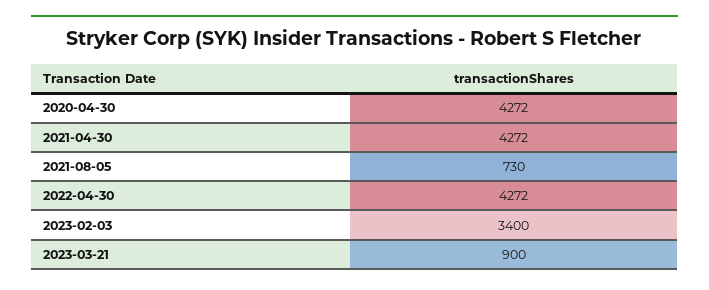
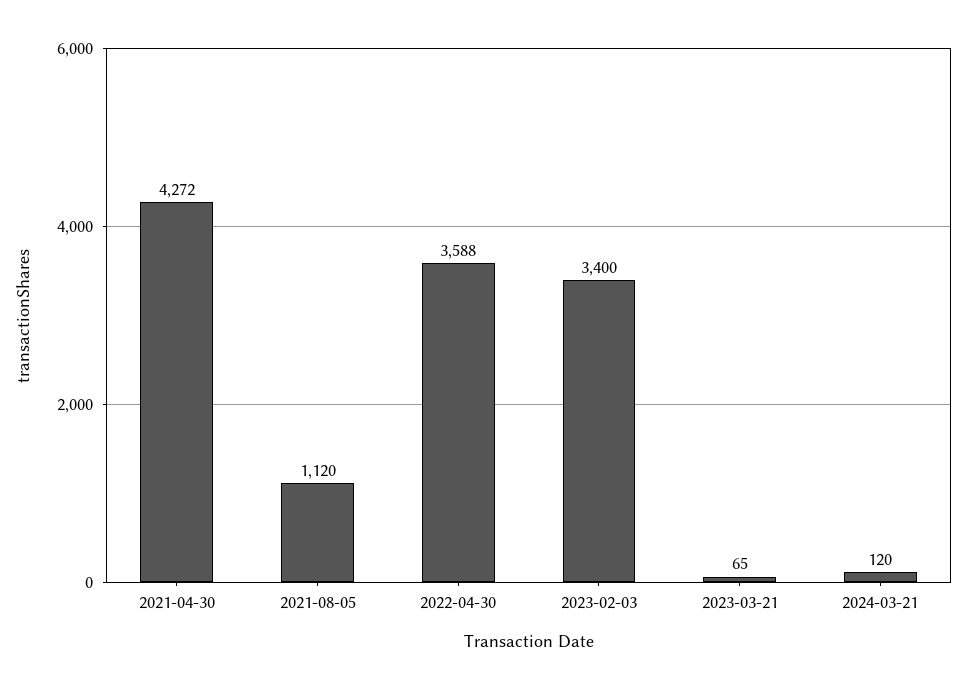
2020-04-30: 4272 -> none
2021-08-05: 730 -> 1120
2022-04-30: 4272 -> 3588
2023-03-21: 900 -> 65
2024-03-21: none -> 120

